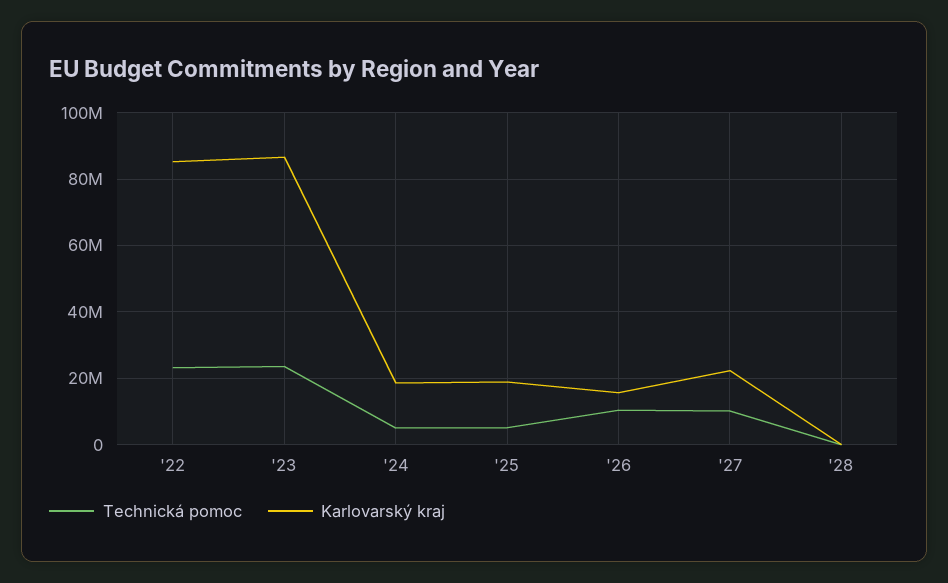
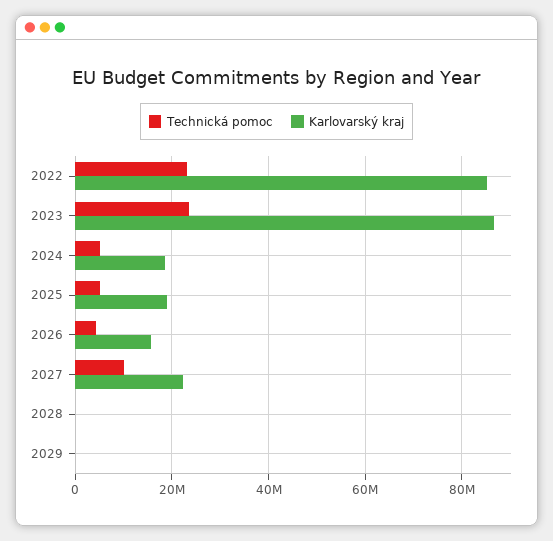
Technická pomoc, '26: 10000000 -> 4000000
Technická pomoc, 2029: none -> 0
Karlovarský kraj, 2029: none -> 0

